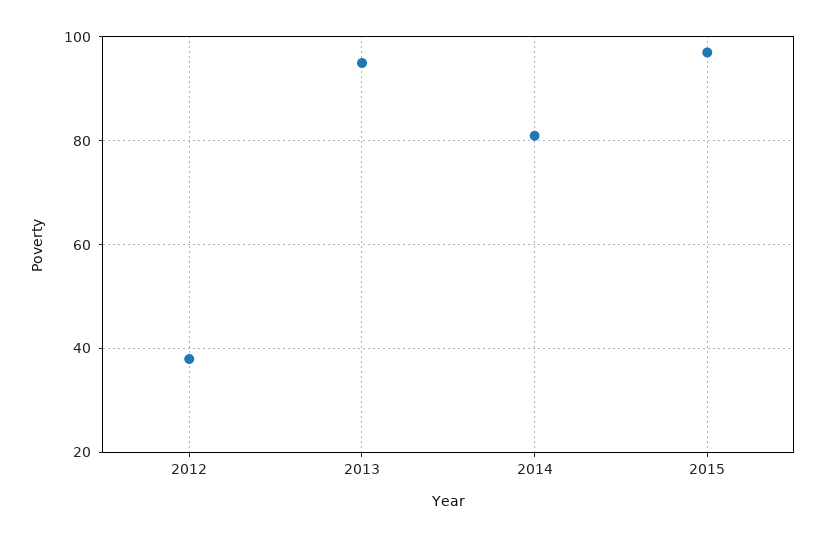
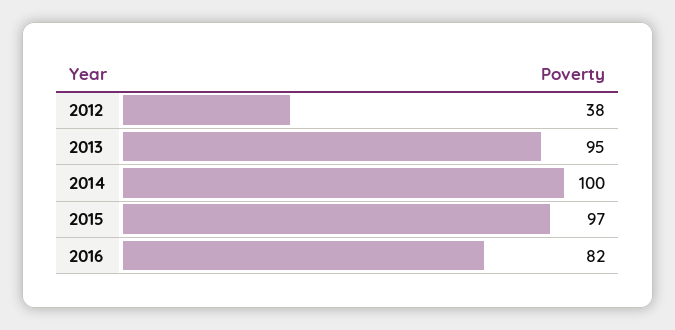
2014: 80 -> 100
2016: none -> 82

